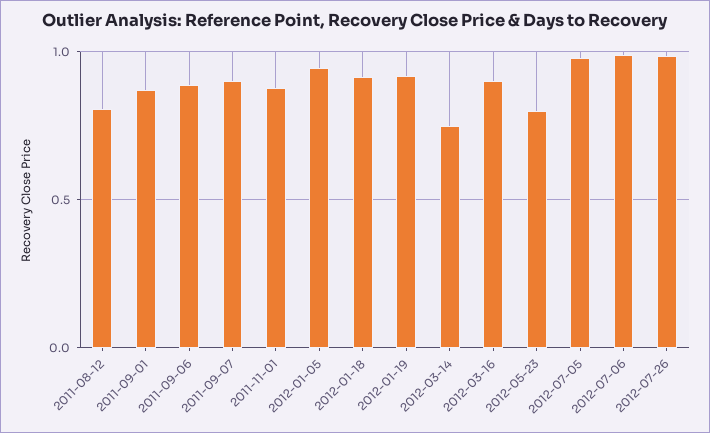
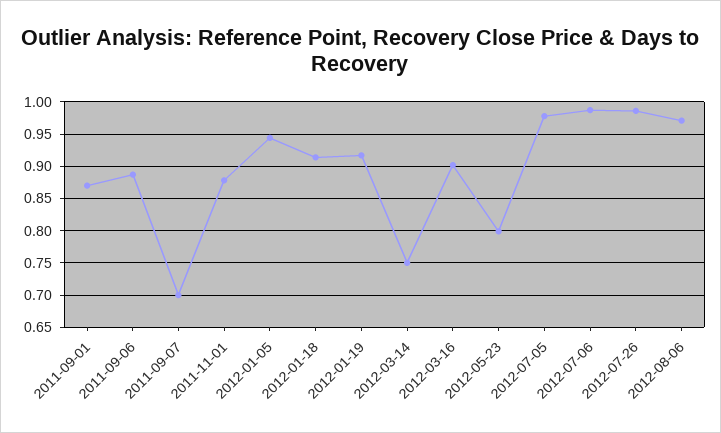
2011-08-12: 0.8 -> none
2011-09-07: 0.9 -> 0.7
2012-08-06: none -> 0.97

